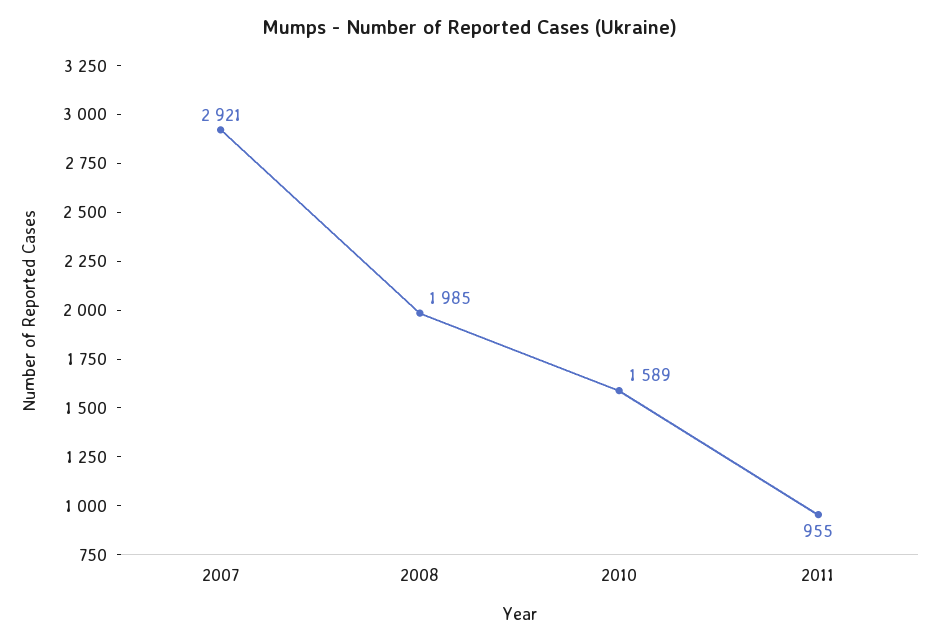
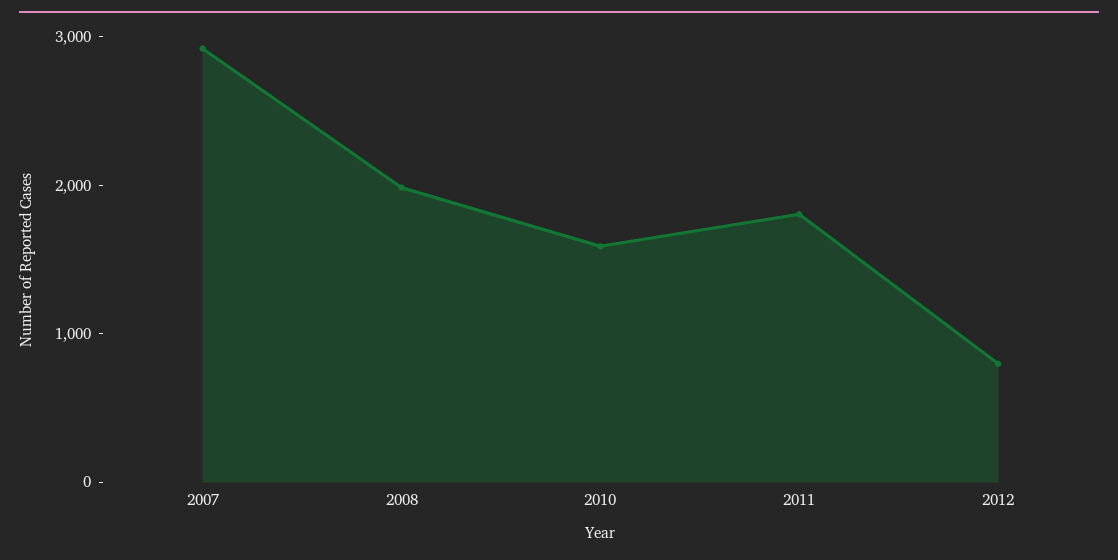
2011: 955 -> 1800
2012: none -> 800

